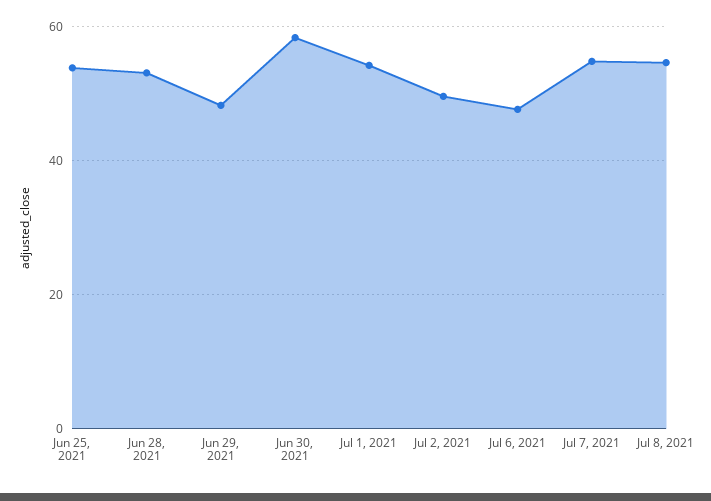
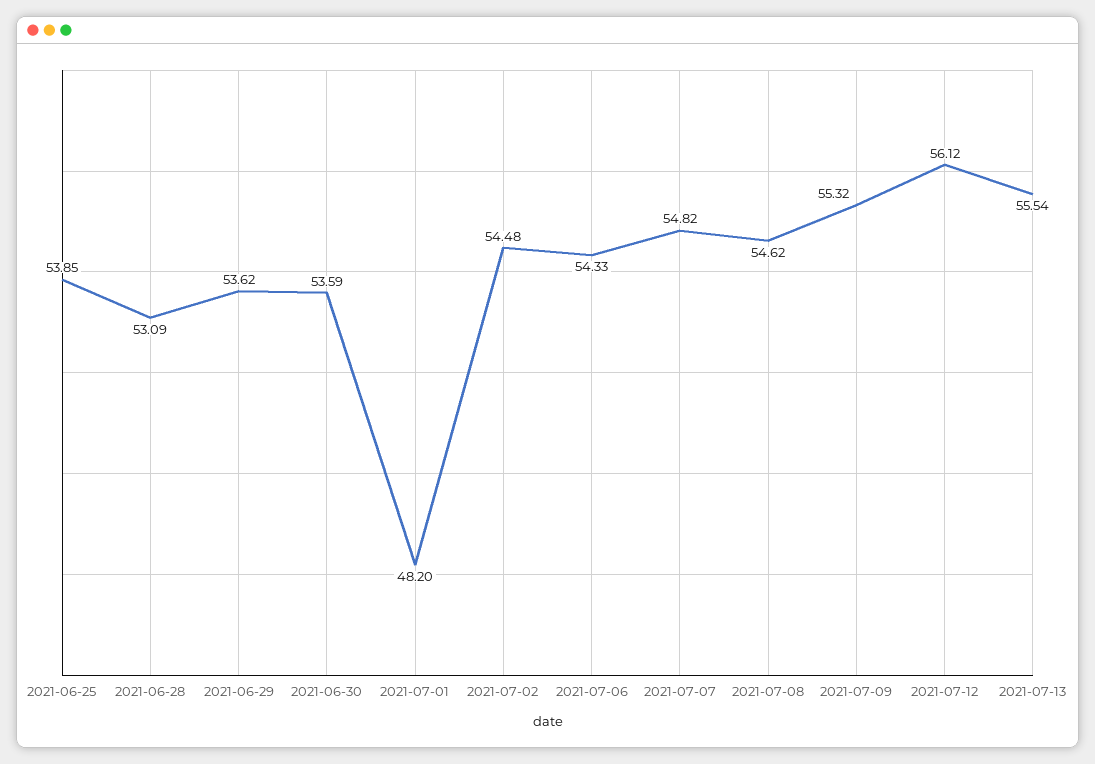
Jun 29, 2021: 48 -> 53.62
Jun 30, 2021: 58 -> 53.59
Jul 1, 2021: 54 -> 48.2
Jul 2, 2021: 50 -> 54.48
Jul 6, 2021: 48 -> 54.33
2021-07-09: none -> 55.32
2021-07-12: none -> 56.12
2021-07-13: none -> 55.54

